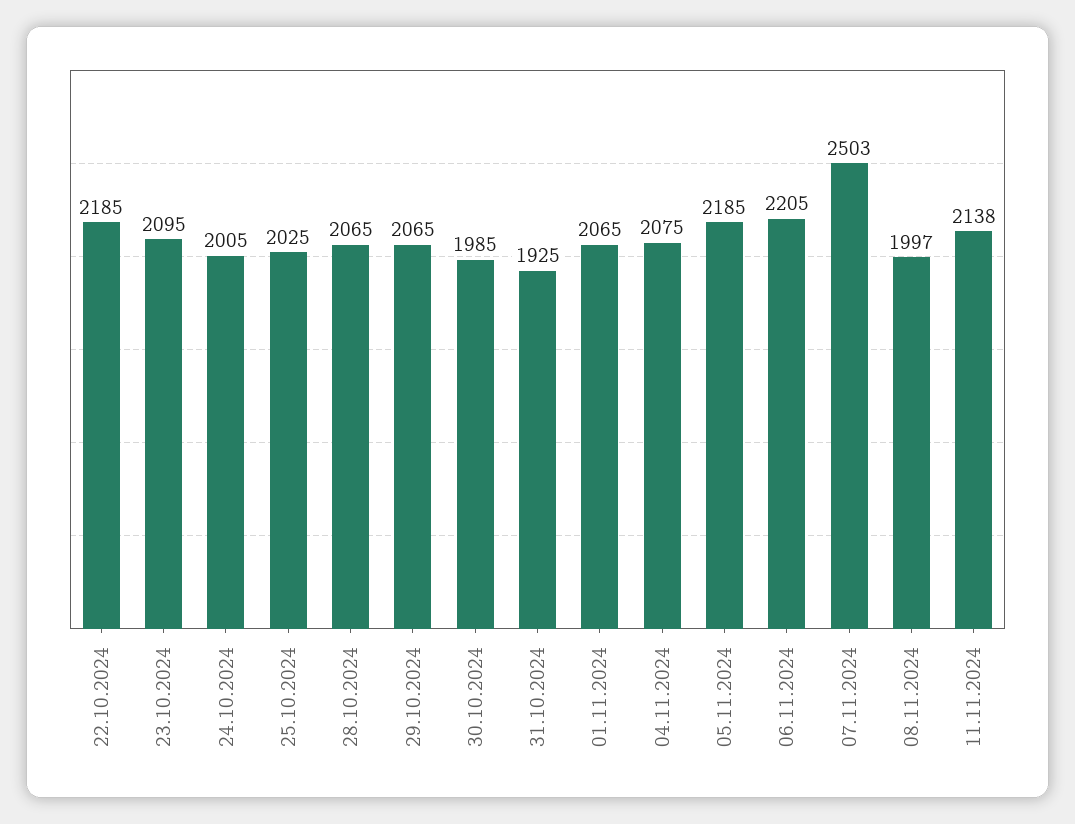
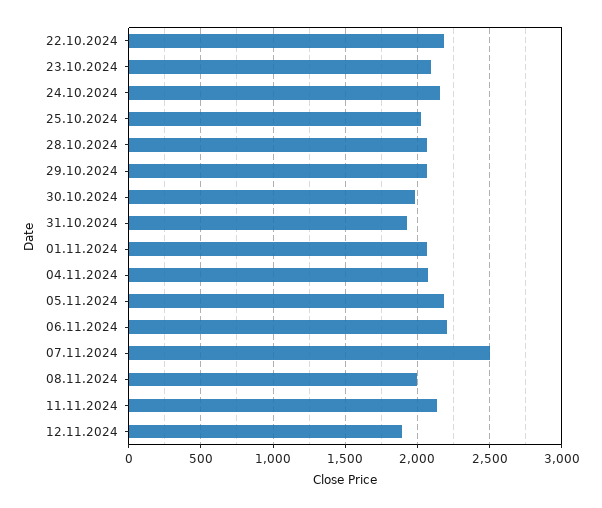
24.10.2024: 2005 -> 2150
12.11.2024: none -> 1900

